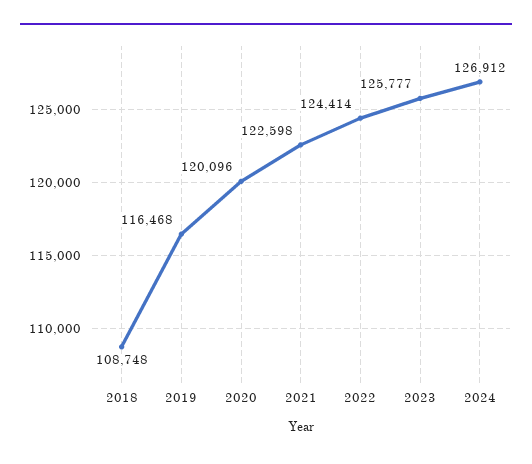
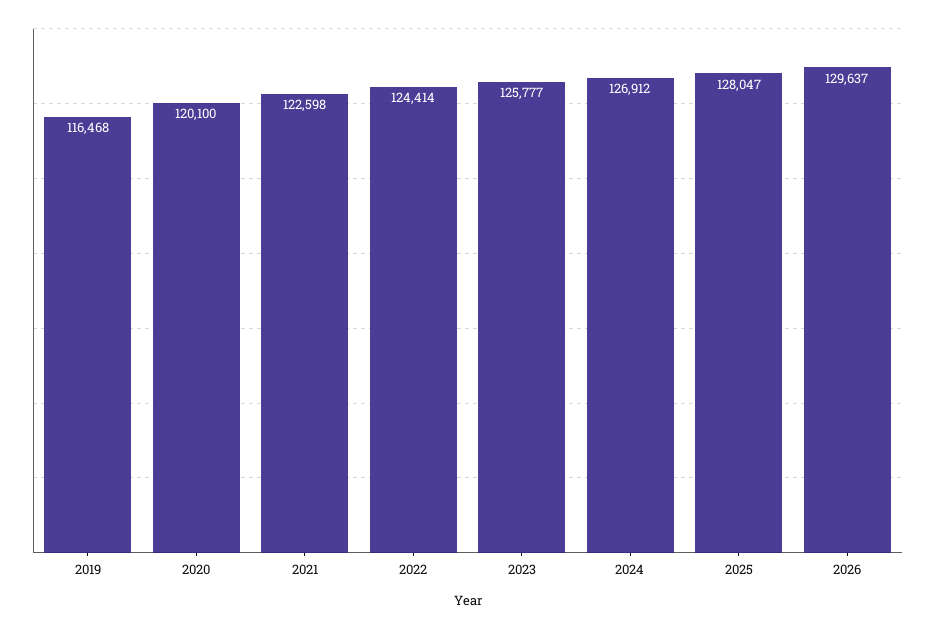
2018: 108748 -> none
2020: 120096 -> 120100
2025: none -> 128047
2026: none -> 129637

